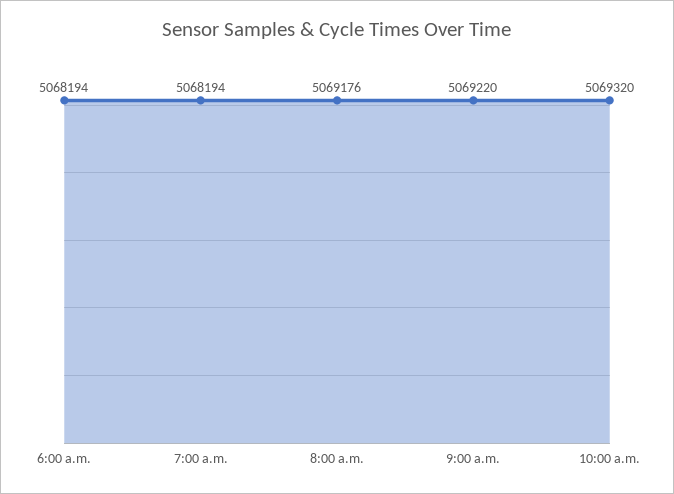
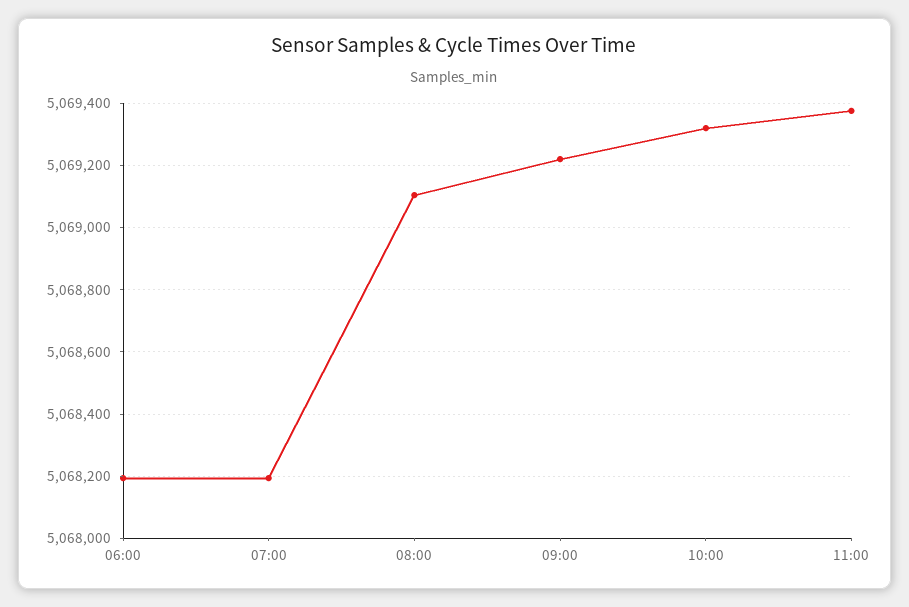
8:00 a.m.: 5069176 -> 5069100
11:00: none -> 5069380

